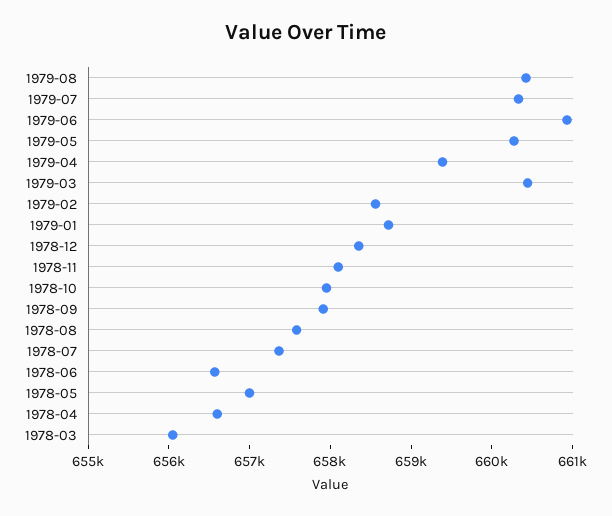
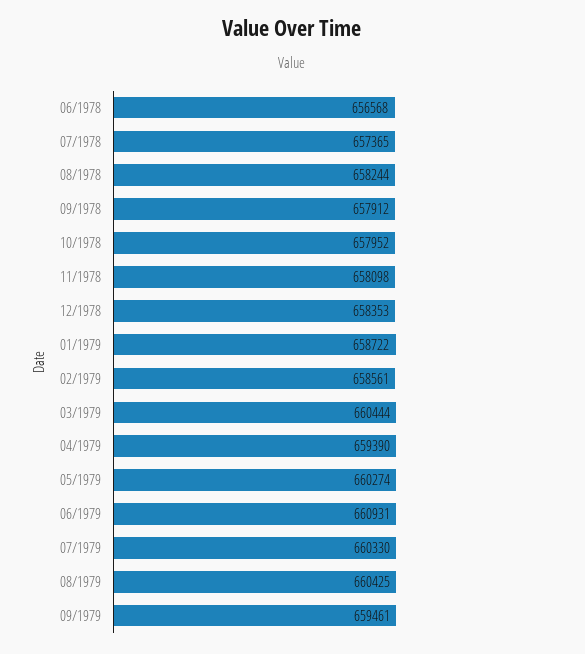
1978-08: 657600 -> 658244
1978-05: 657000 -> none
1978-04: 656600 -> none
1978-03: 656000 -> none
09/1979: none -> 659461

